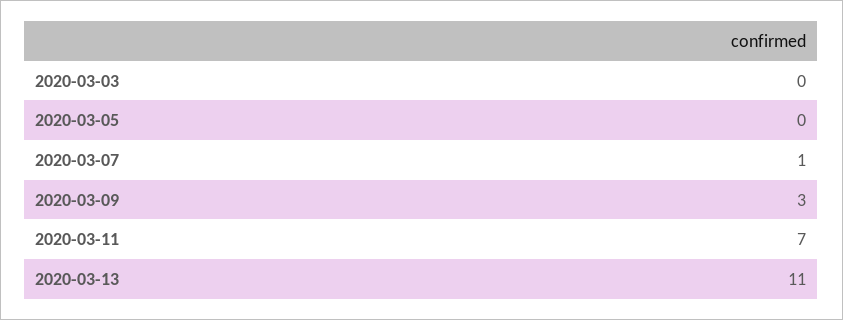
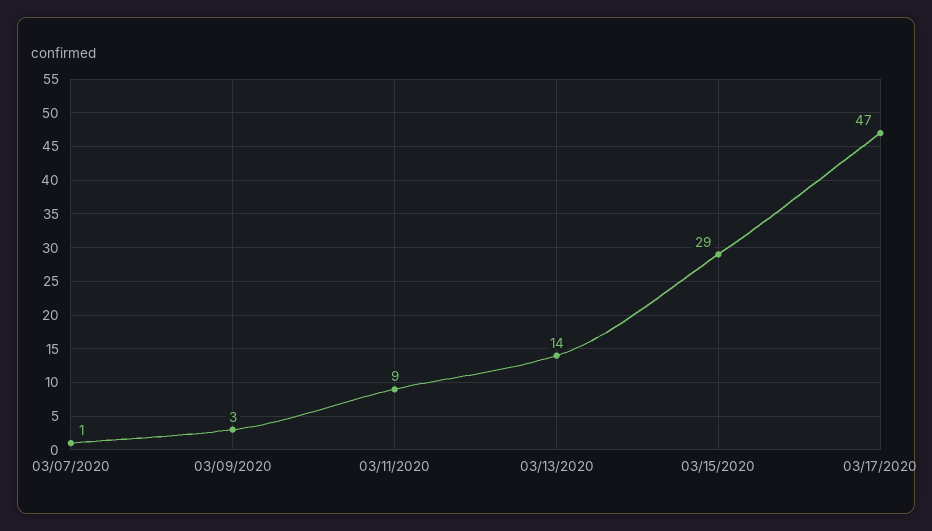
2020-03-03: 0 -> none
2020-03-05: 0 -> none
2020-03-11: 7 -> 9
2020-03-13: 11 -> 14
03/15/2020: none -> 29
03/17/2020: none -> 47

